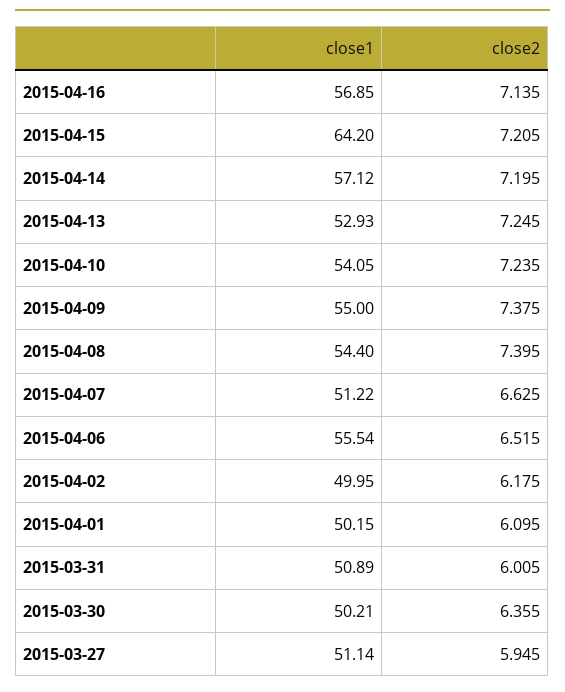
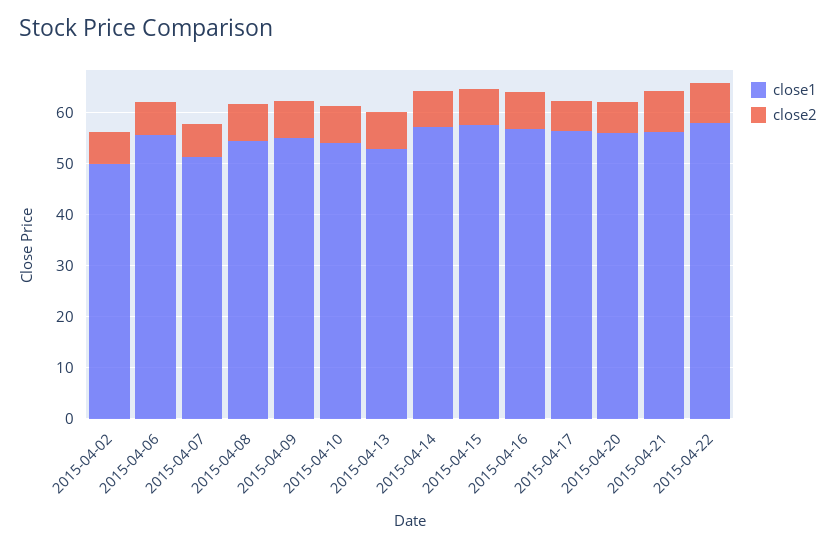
close1, 2015-04-15: 64.2 -> 58
close1, 2015-04-01: 50.15 -> none
close2, 2015-04-01: 6.095 -> none
close1, 2015-03-31: 50.89 -> none
close2, 2015-03-31: 6.005 -> none
close1, 2015-03-30: 50.21 -> none
close2, 2015-03-30: 6.355 -> none
close1, 2015-03-27: 51.14 -> none
close2, 2015-03-27: 5.945 -> none
close1, 2015-04-17: none -> 56
close2, 2015-04-17: none -> 6
close1, 2015-04-20: none -> 56
close2, 2015-04-20: none -> 6
close1, 2015-04-21: none -> 56
close2, 2015-04-21: none -> 8
close1, 2015-04-22: none -> 58
close2, 2015-04-22: none -> 8

